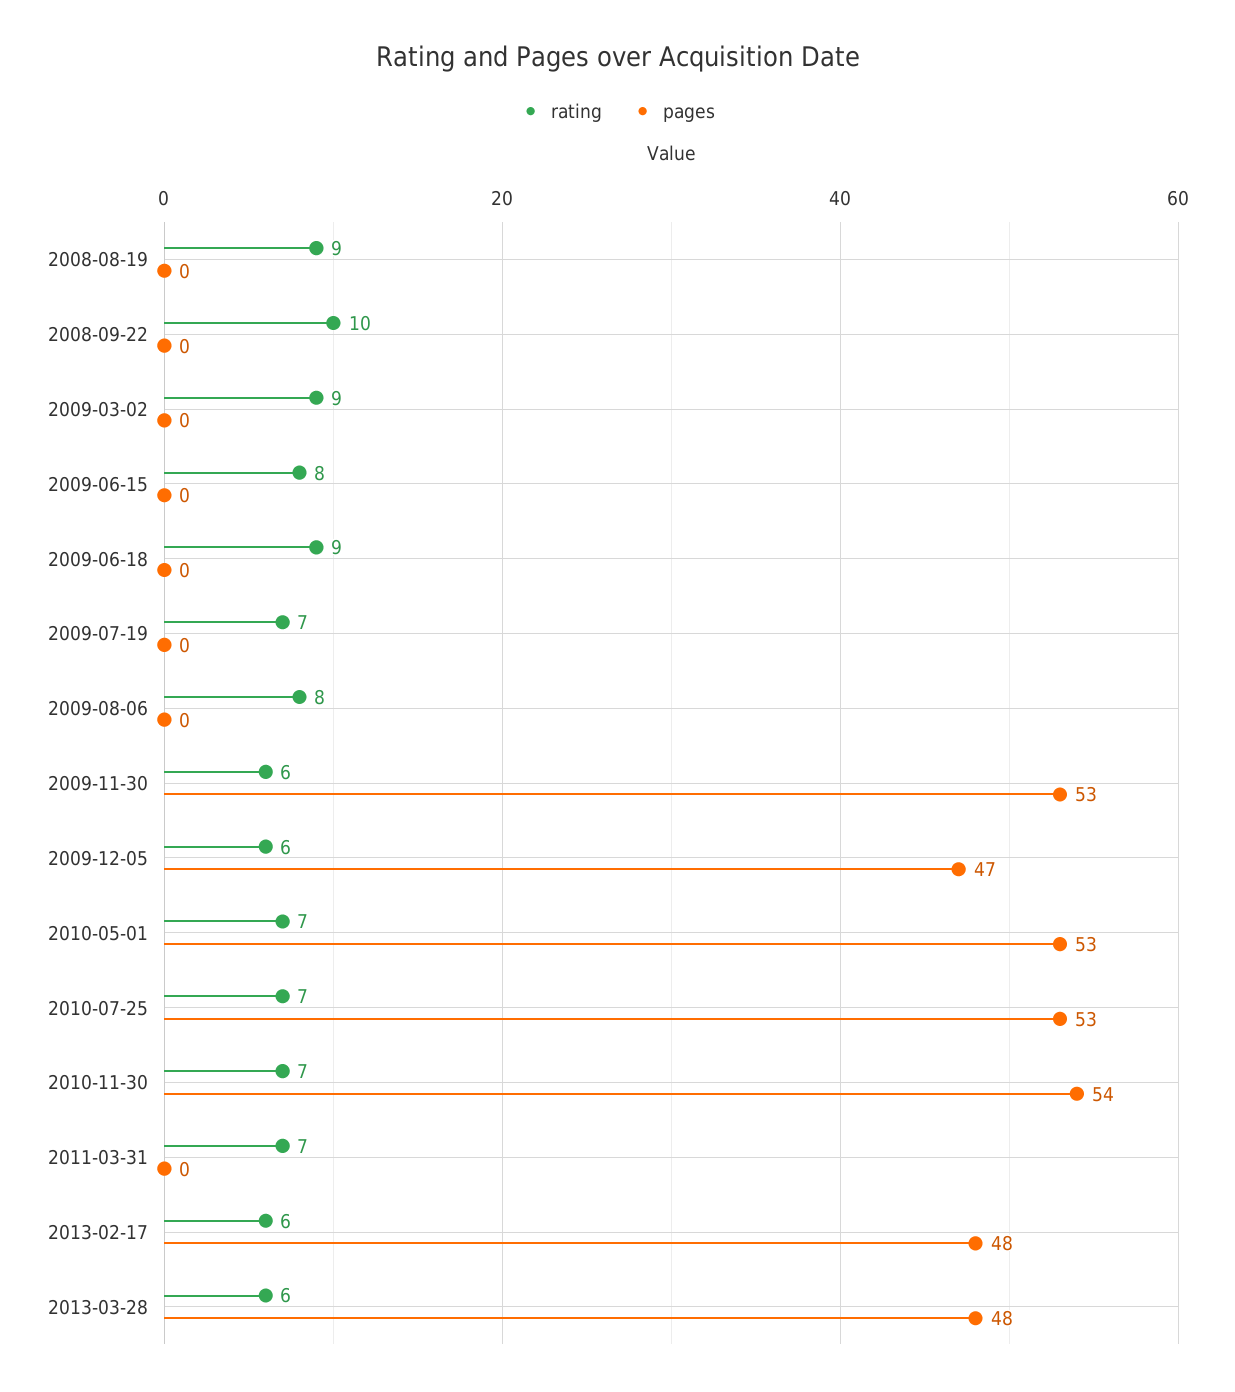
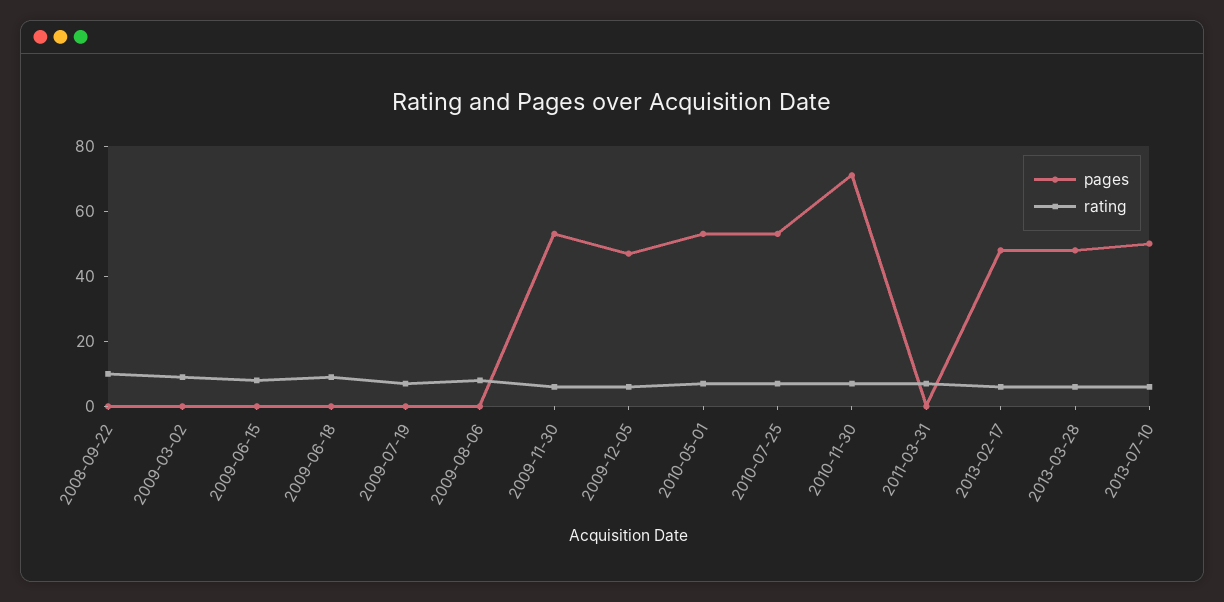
rating, 2008-08-19: 9 -> none
pages, 2008-08-19: 0 -> none
pages, 2010-11-30: 54 -> 70
pages, 2013-07-10: none -> 50
rating, 2013-07-10: none -> 5

